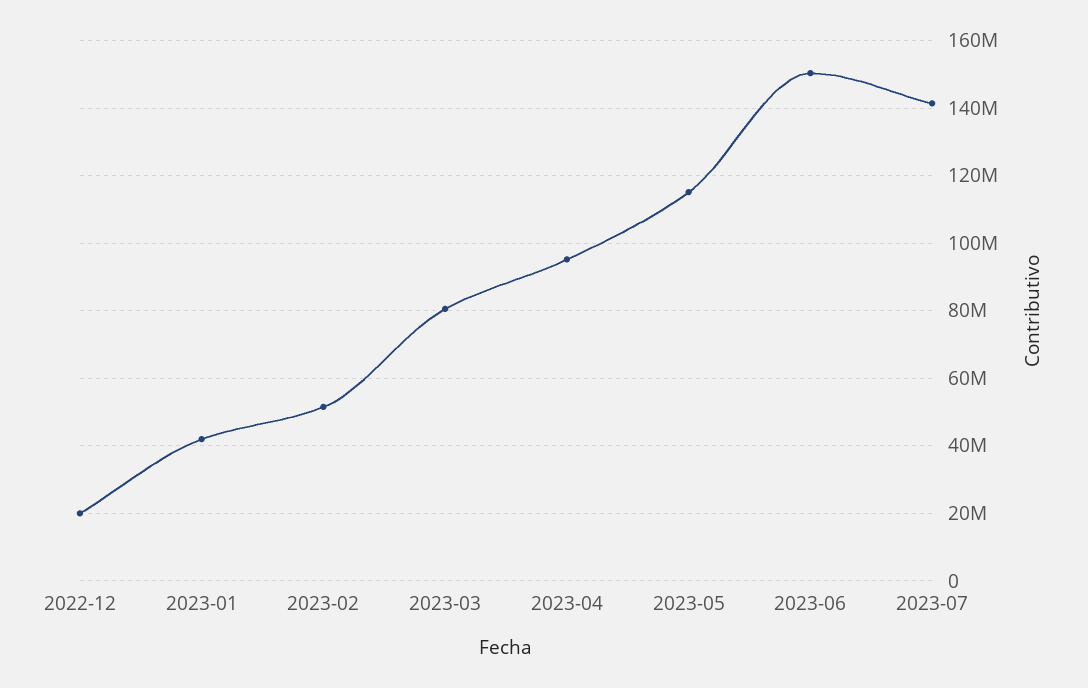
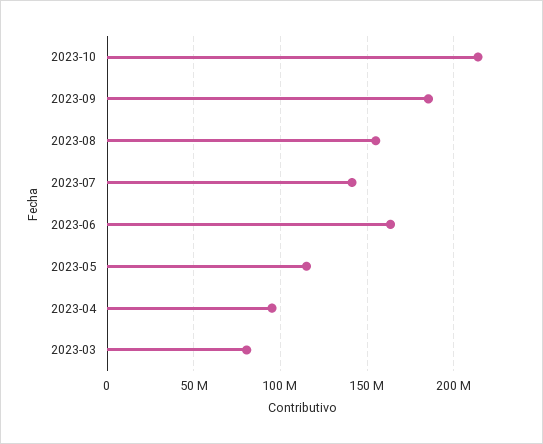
2022-12: 20000000 -> none
2023-01: 42000000 -> none
2023-02: 52000000 -> none
2023-06: 150000000 -> 165000000
2023-10: none -> 215000000
2023-09: none -> 185000000
2023-08: none -> 155000000

